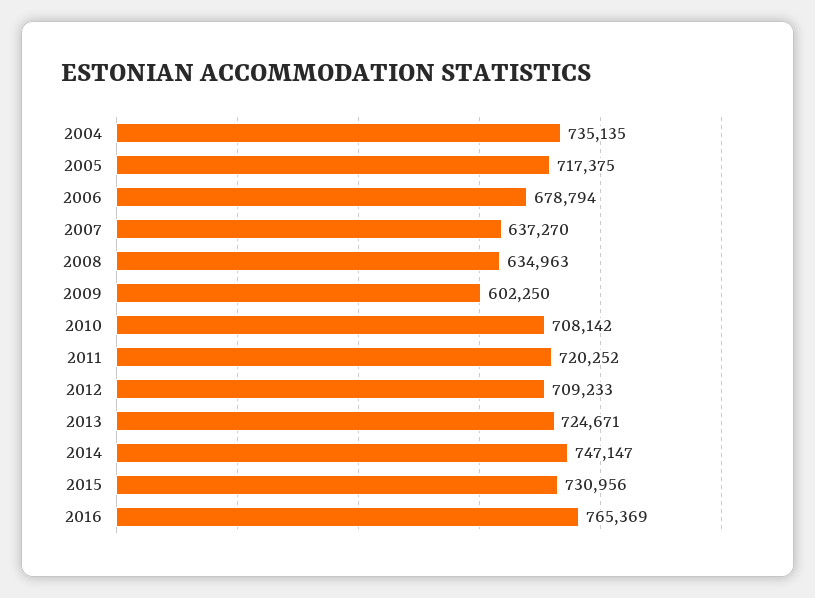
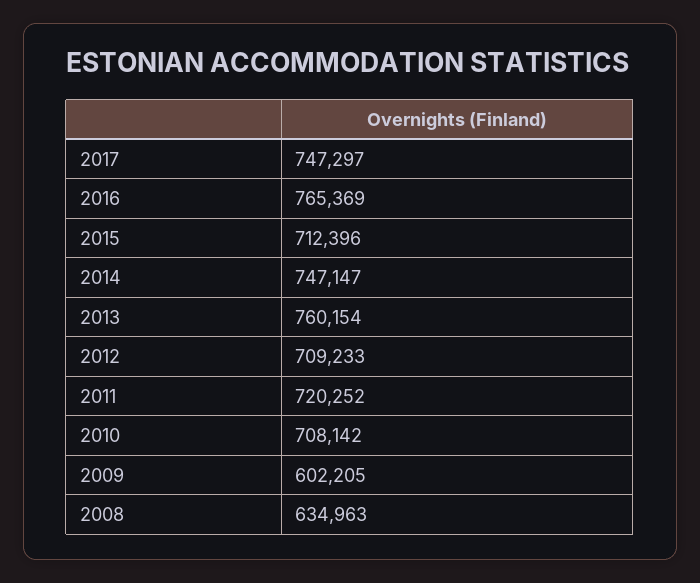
2004: 735135 -> none
2005: 717375 -> none
2006: 678794 -> none
2007: 637270 -> none
2009: 602250 -> 602205
2013: 724671 -> 760154
2015: 730956 -> 712396
2017: none -> 747297

